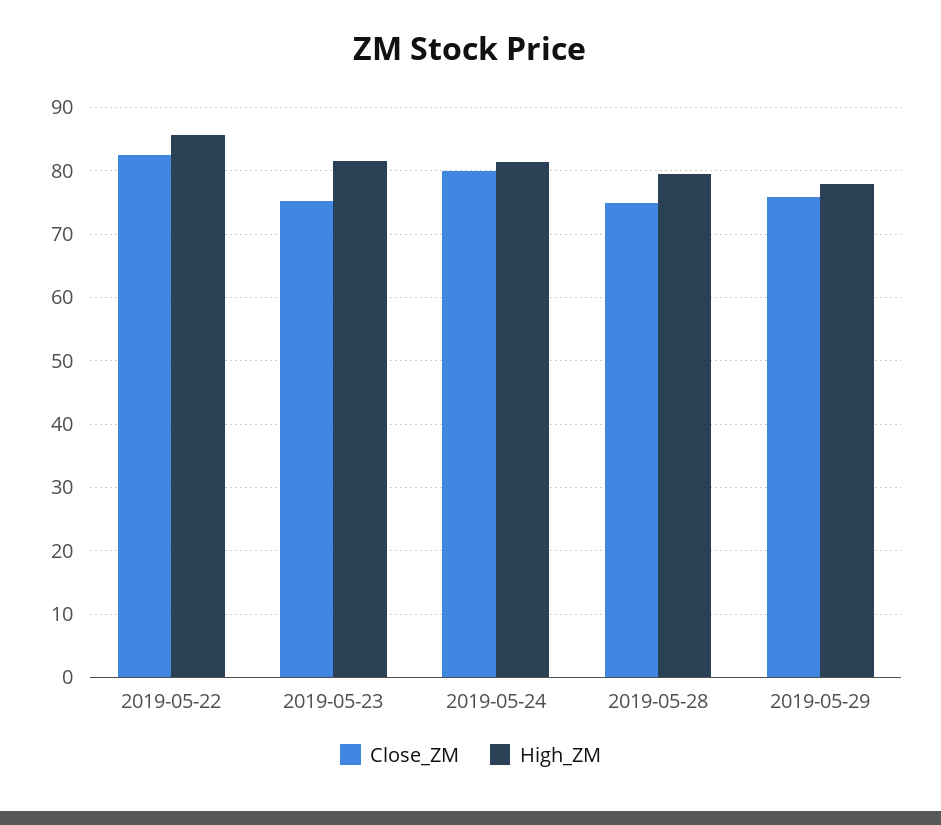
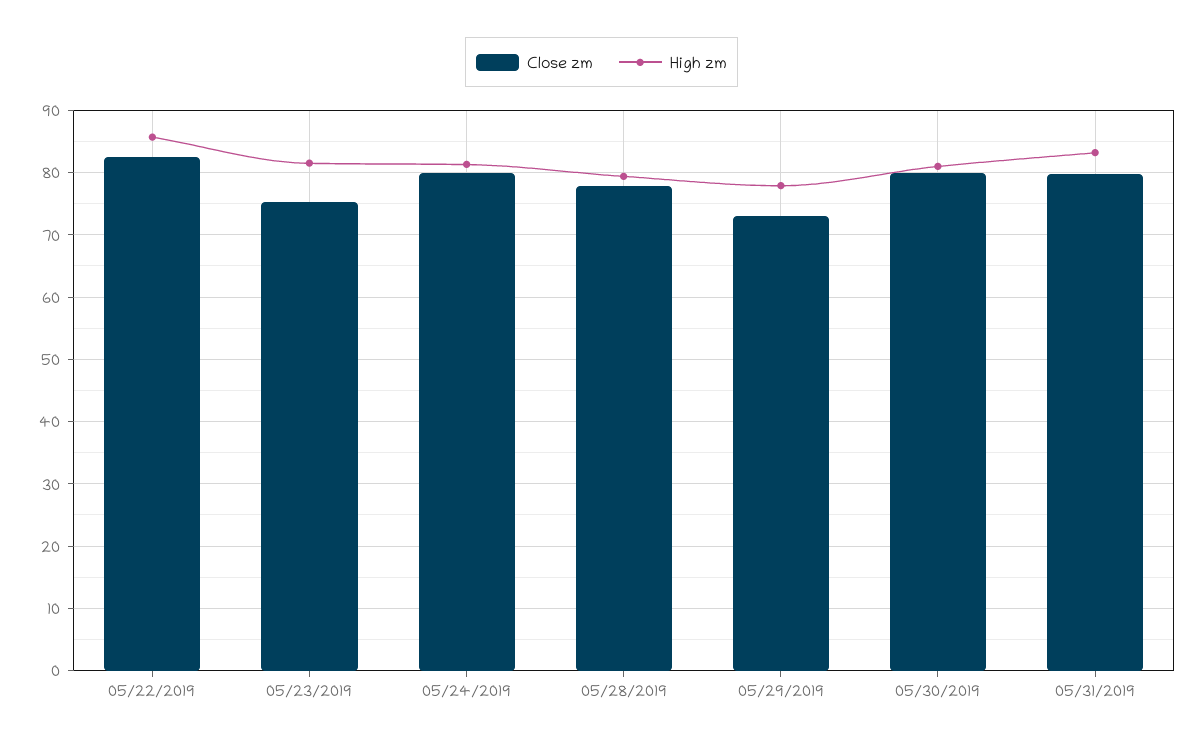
Close_ZM, 2019-05-28: 75 -> 78
Close_ZM, 2019-05-29: 76 -> 73
Close_ZM, 05/30/2019: none -> 80
High_ZM, 05/30/2019: none -> 81
Close_ZM, 05/31/2019: none -> 80
High_ZM, 05/31/2019: none -> 83

